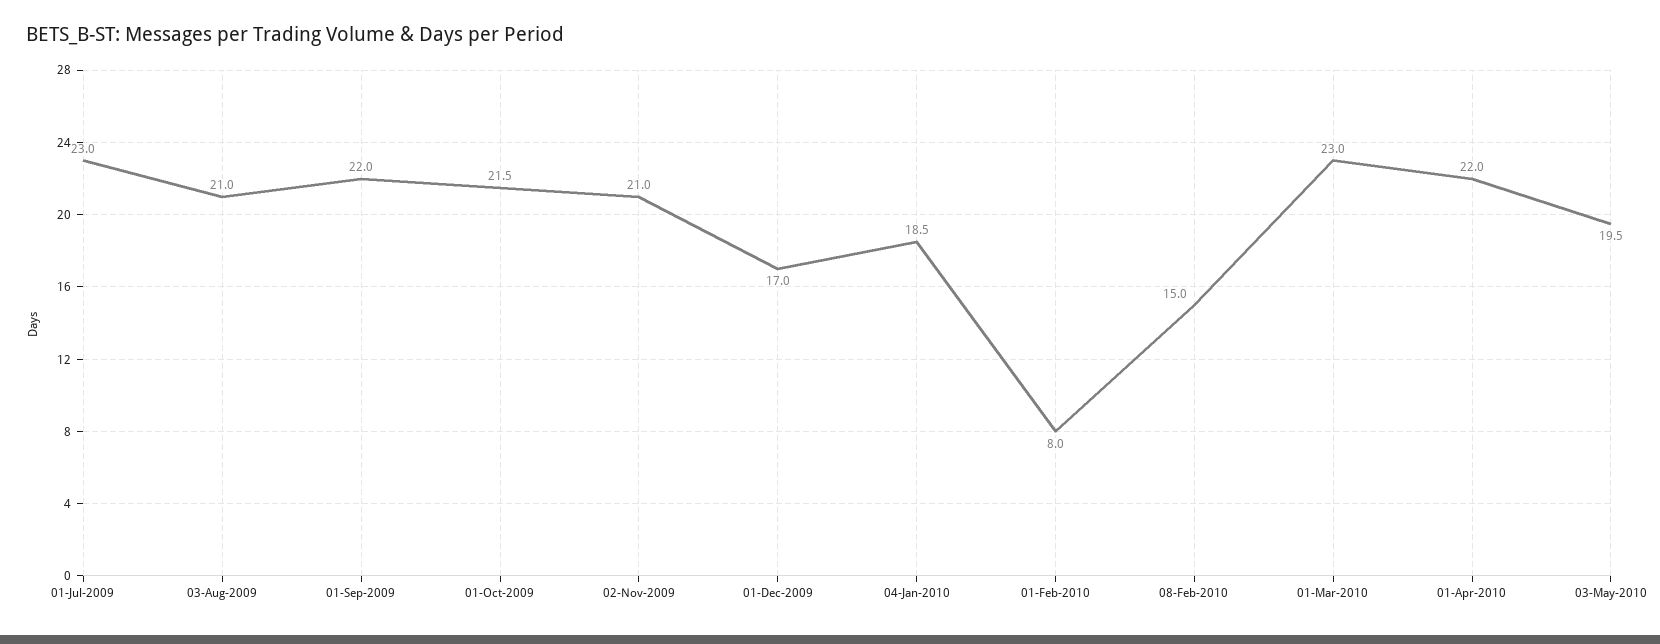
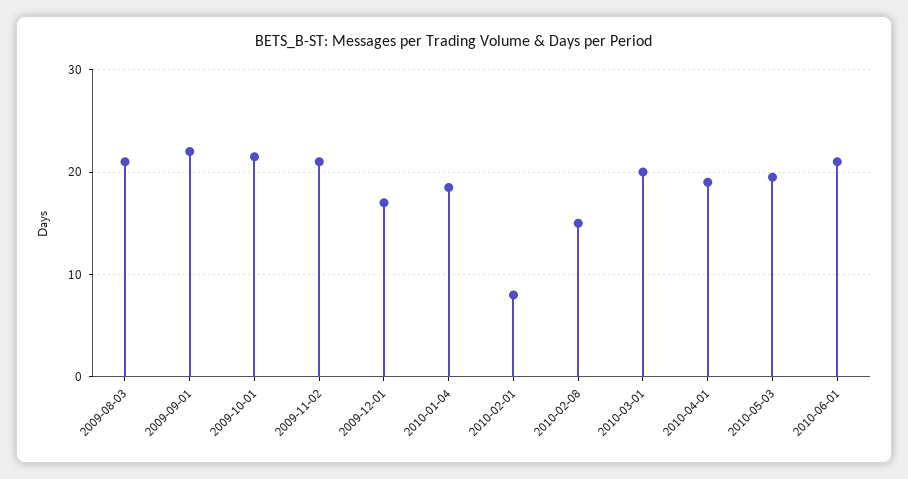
01-Jul-2009: 23 -> none
01-Mar-2010: 23 -> 20
01-Apr-2010: 22 -> 19
2010-06-01: none -> 21

